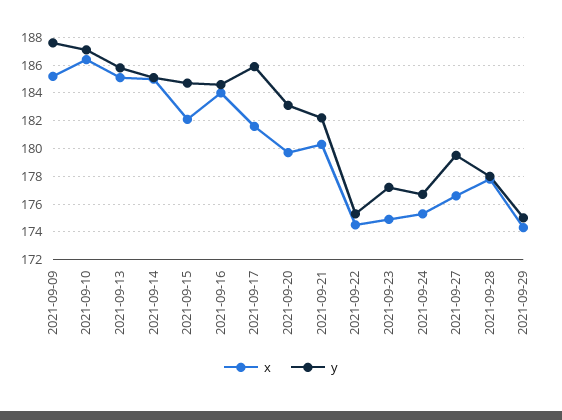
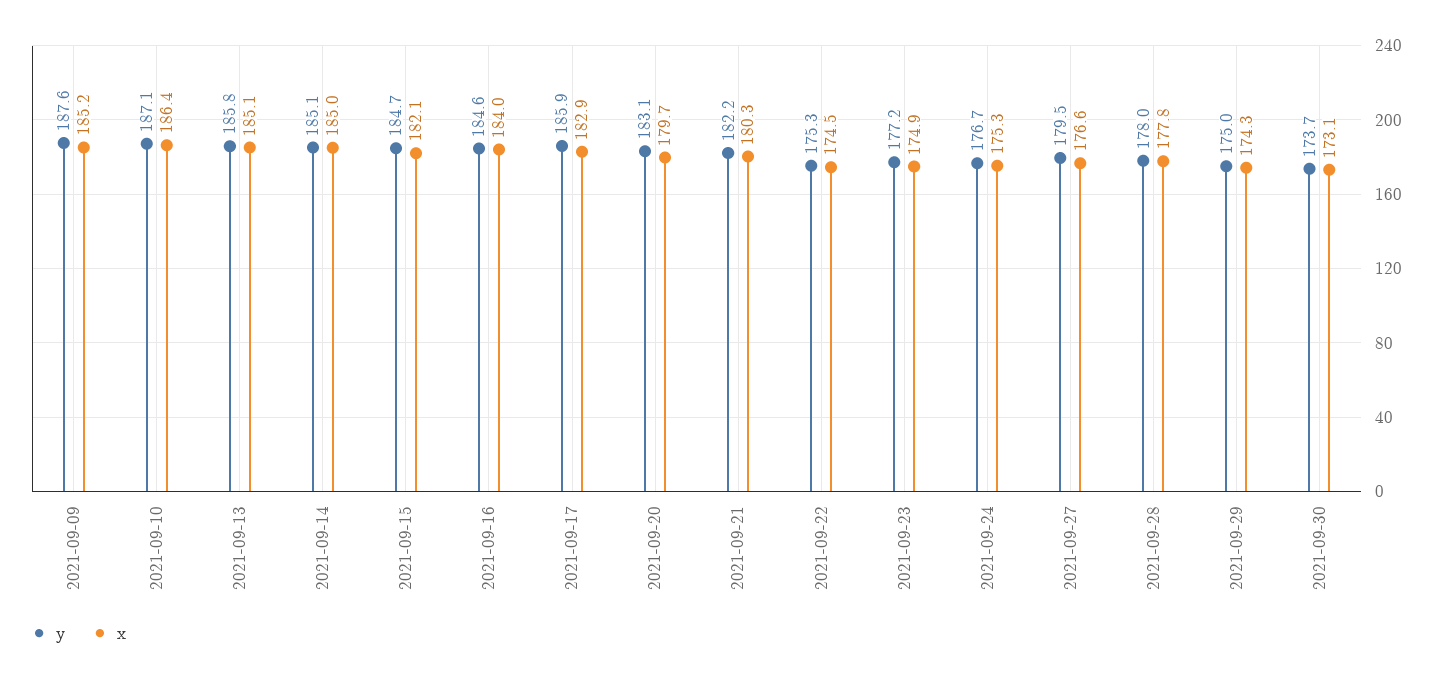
x, 2021-09-17: 181.5 -> 182.9
y, 2021-09-30: none -> 173.7
x, 2021-09-30: none -> 173.1

